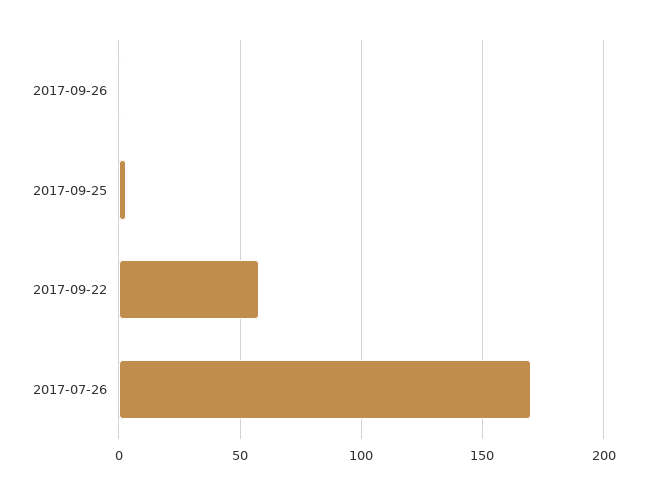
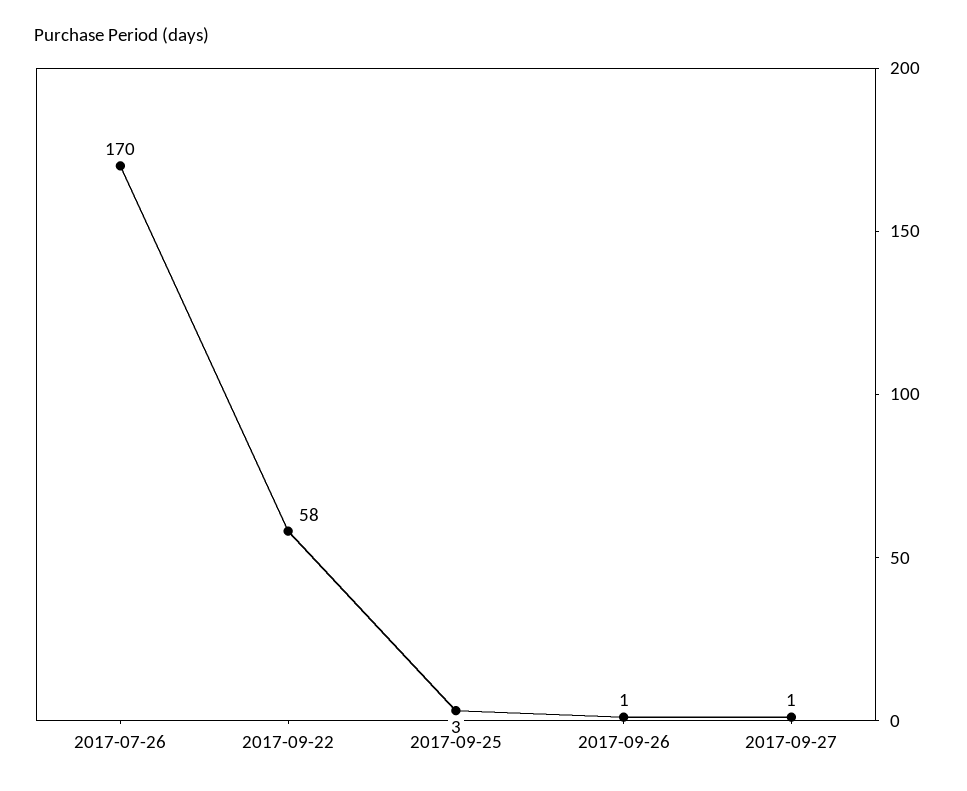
2017-09-27: none -> 1

